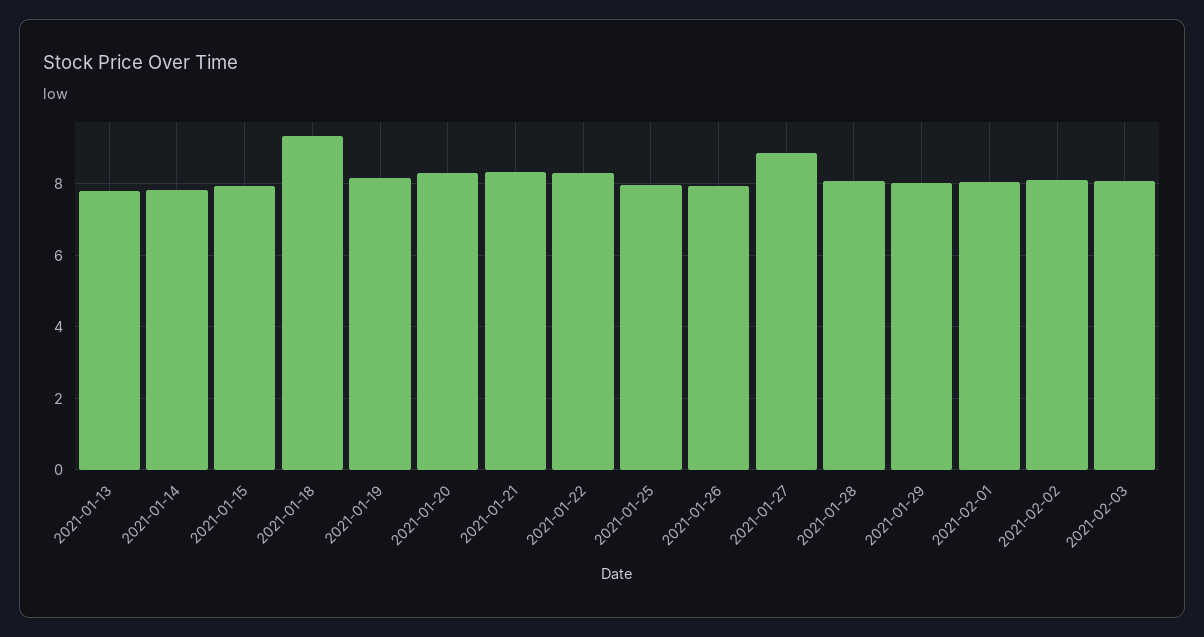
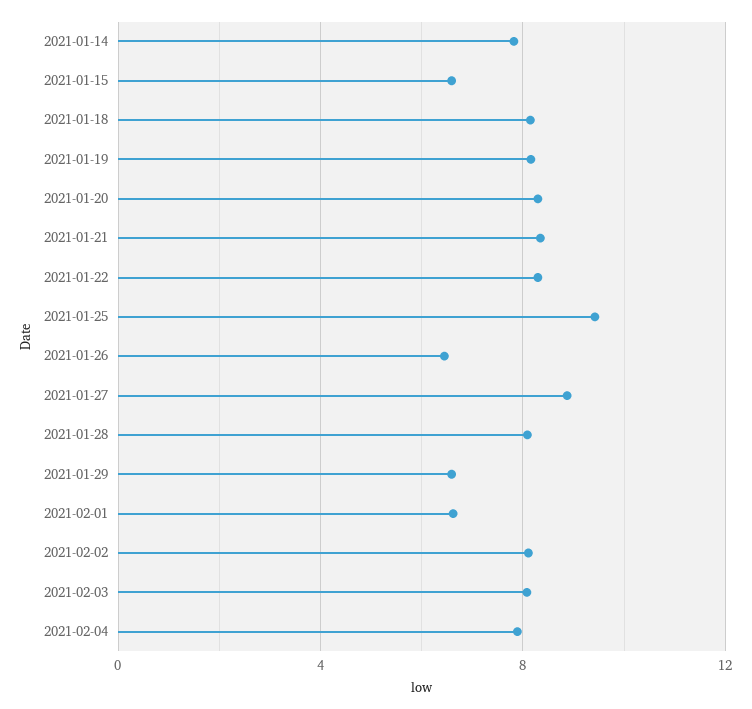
2021-01-13: 7.8 -> none
2021-01-15: 8 -> 6.5
2021-01-18: 9.4 -> 8
2021-01-25: 8 -> 9.5
2021-01-26: 8 -> 6.5
2021-01-29: 8 -> 6.5
2021-02-01: 8 -> 6.5
2021-02-04: none -> 8

